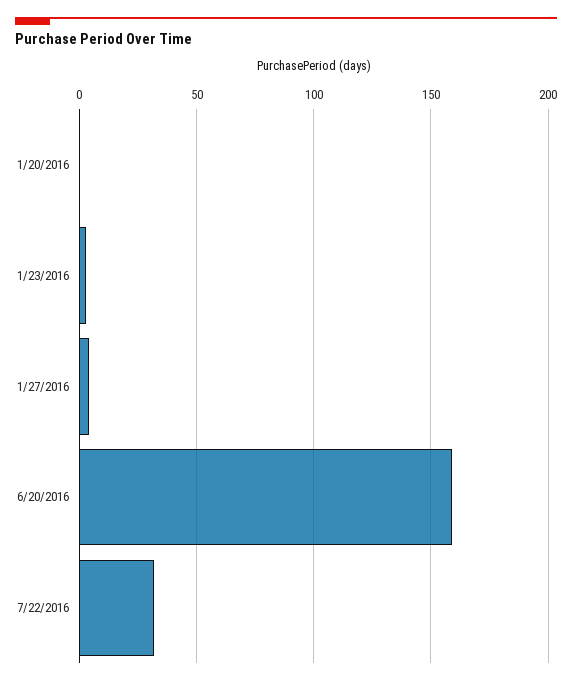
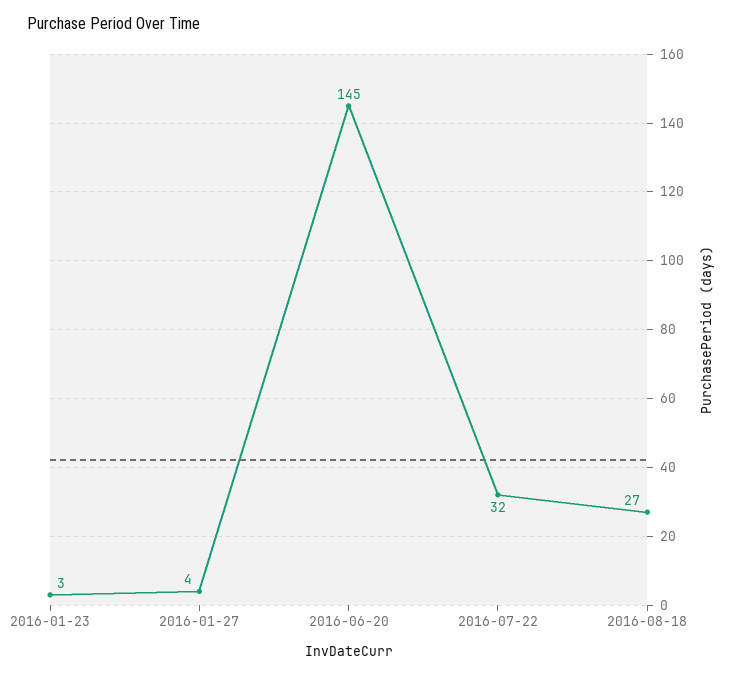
1/20/2016: 0 -> none
6/20/2016: 160 -> 145
2016-08-18: none -> 27

